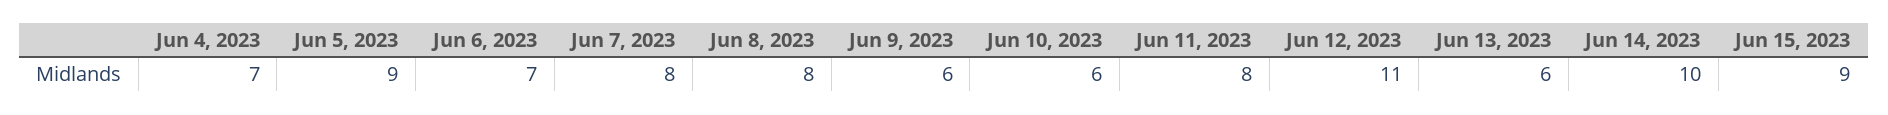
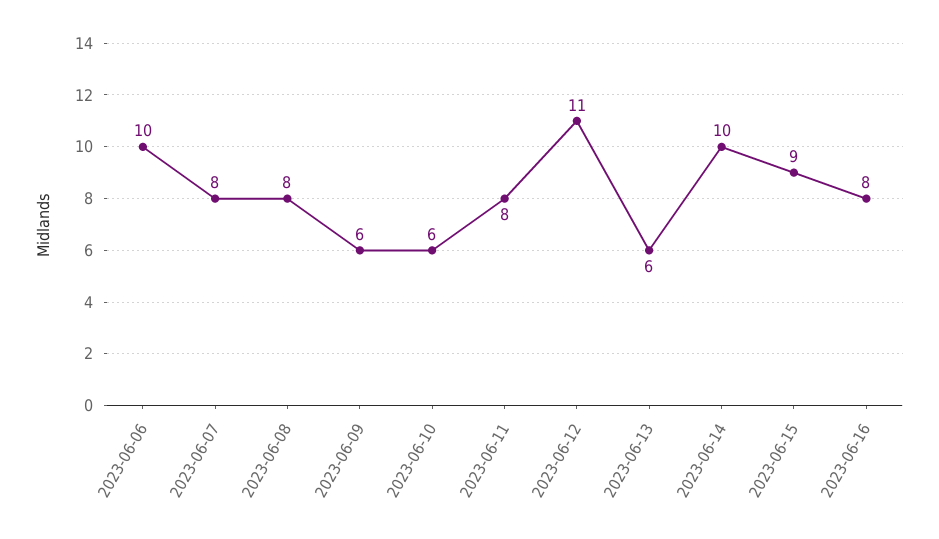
Jun 4, 2023: 7 -> none
Jun 5, 2023: 9 -> none
Jun 6, 2023: 7 -> 10
2023-06-16: none -> 8

